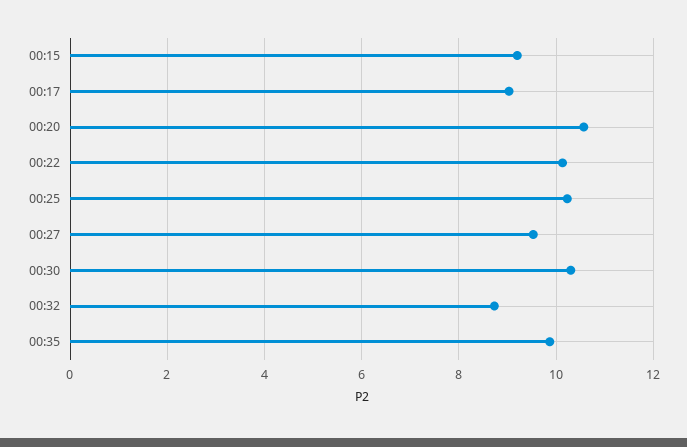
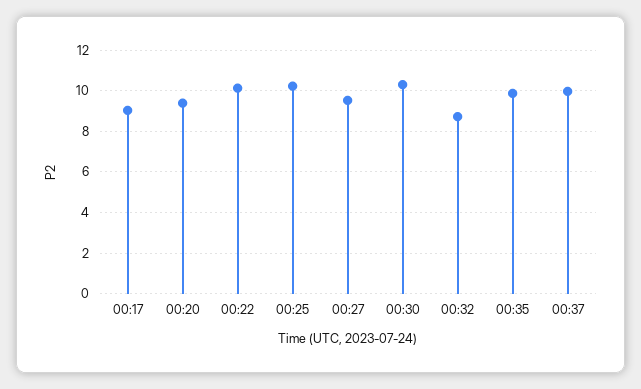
00:15: 9.2 -> none
00:20: 10.6 -> 9.5
00:37: none -> 10

